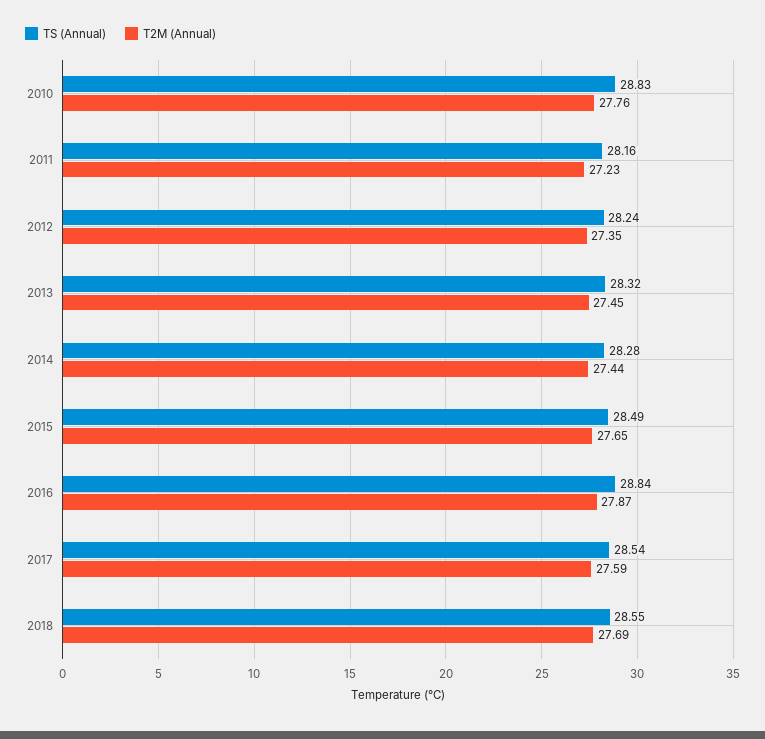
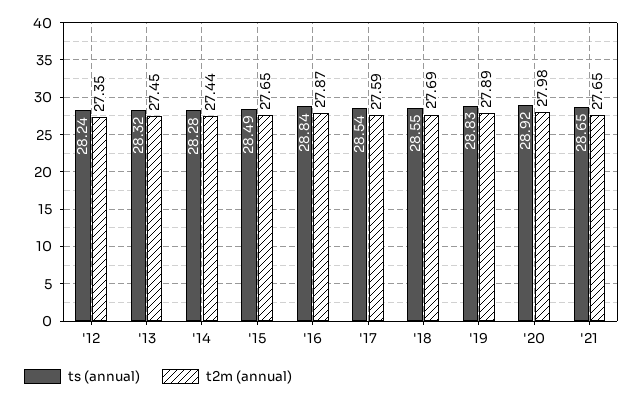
TS (Annual), 2010: 28.83 -> none
T2M (Annual), 2010: 27.76 -> none
TS (Annual), 2011: 28.16 -> none
T2M (Annual), 2011: 27.23 -> none
TS (Annual), '19: none -> 28.83
T2M (Annual), '19: none -> 27.89
TS (Annual), '20: none -> 28.92
T2M (Annual), '20: none -> 27.98
TS (Annual), '21: none -> 28.65
T2M (Annual), '21: none -> 27.65

